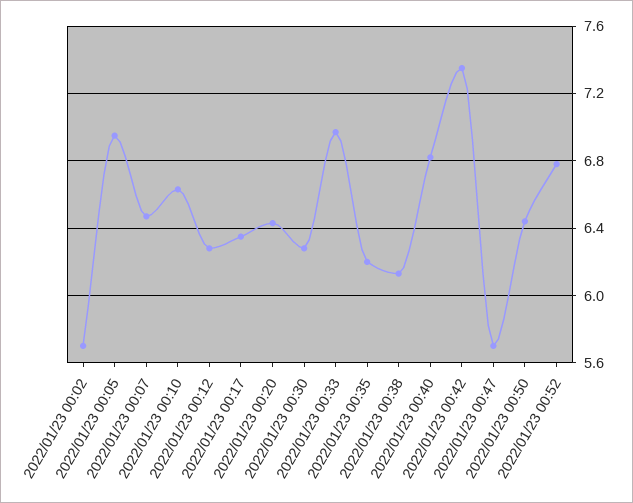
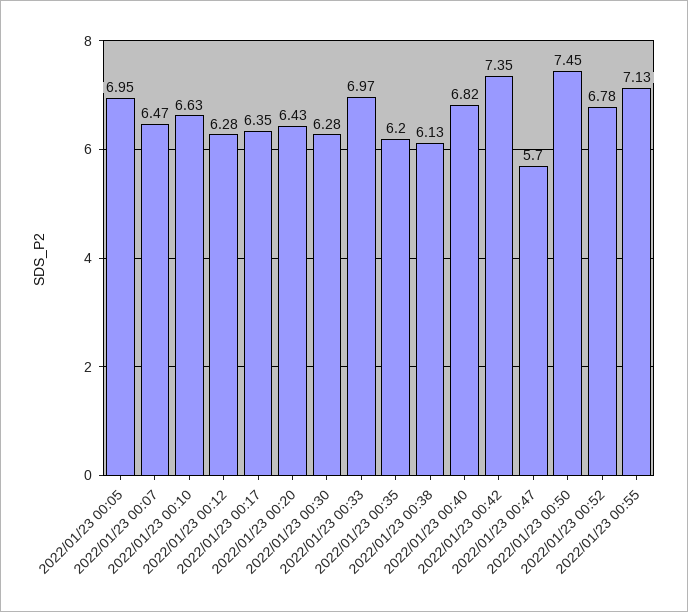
2022/01/23 00:02: 5.7 -> none
2022/01/23 00:50: 6.45 -> 7.45
2022/01/23 00:55: none -> 7.13

